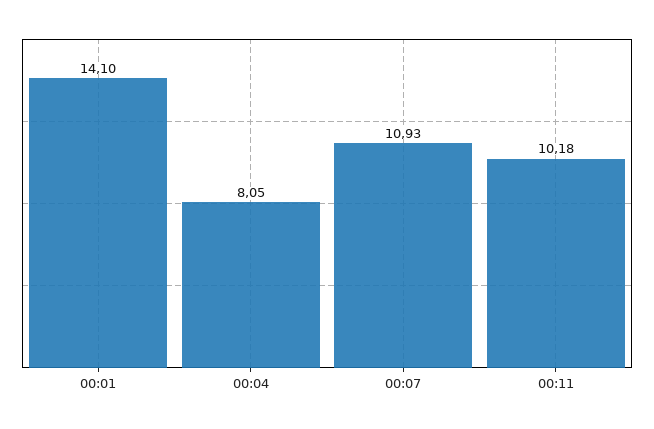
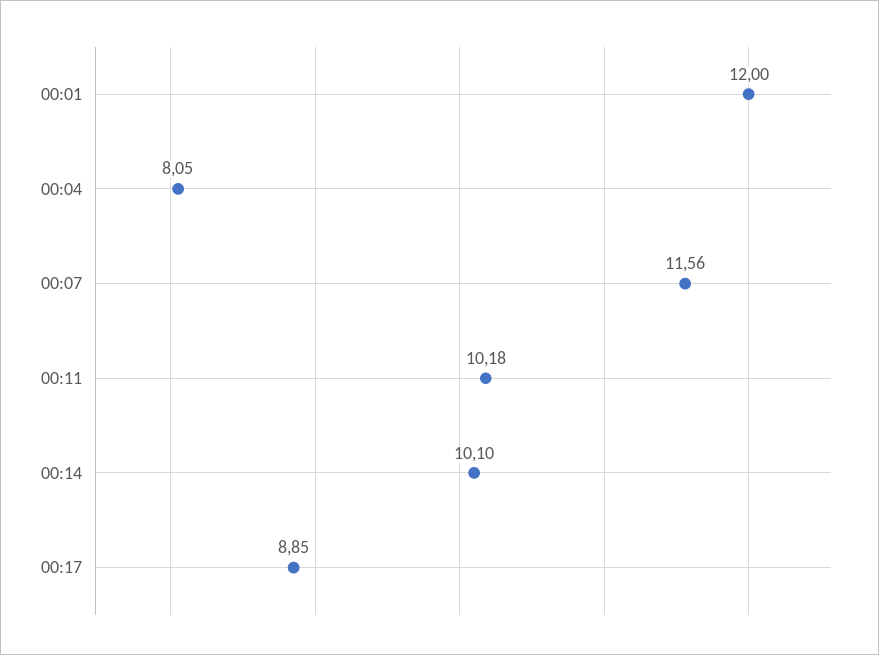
00:01: 14.1 -> 12
00:07: 10.93 -> 11.56
00:14: none -> 10.1
00:17: none -> 8.85

